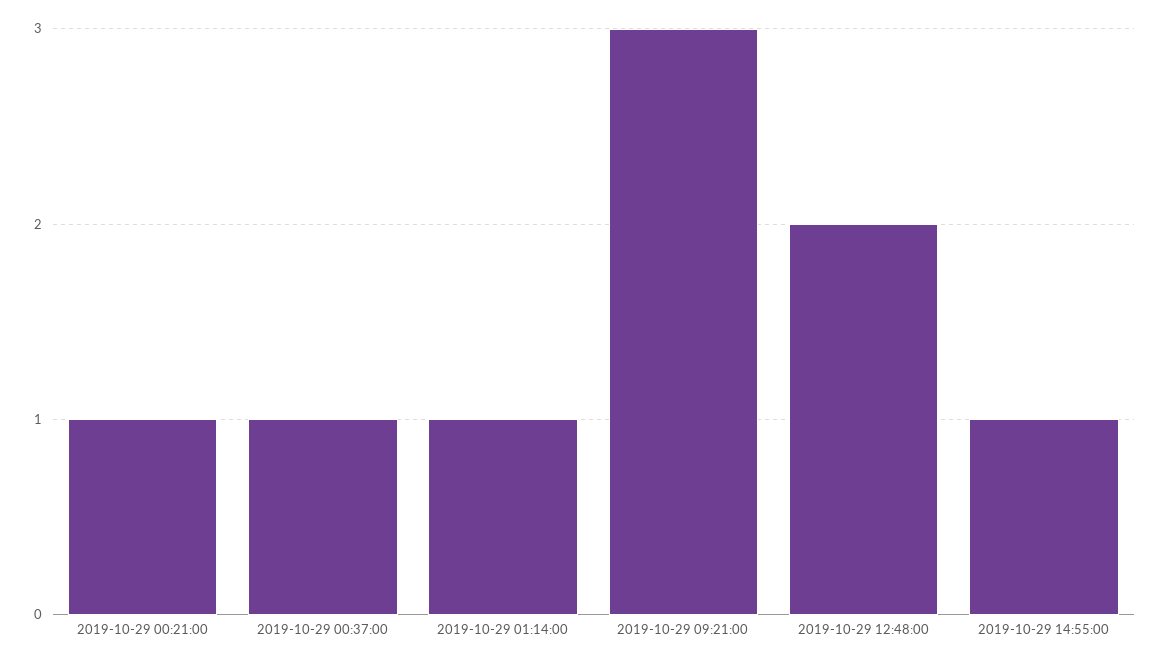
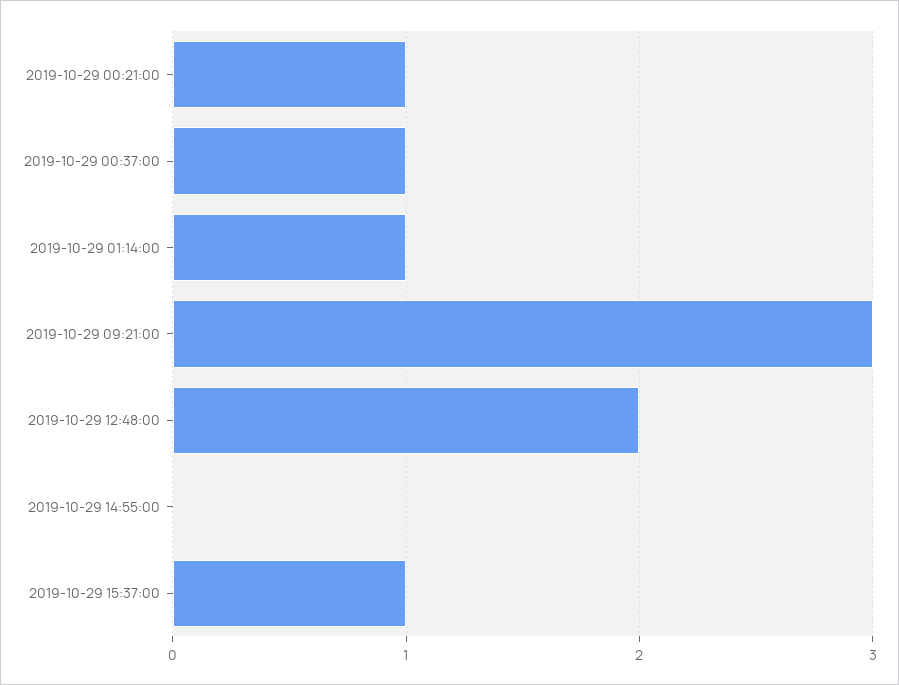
2019-10-29 14:55:00: 1 -> 0
2019-10-29 15:37:00: none -> 1

